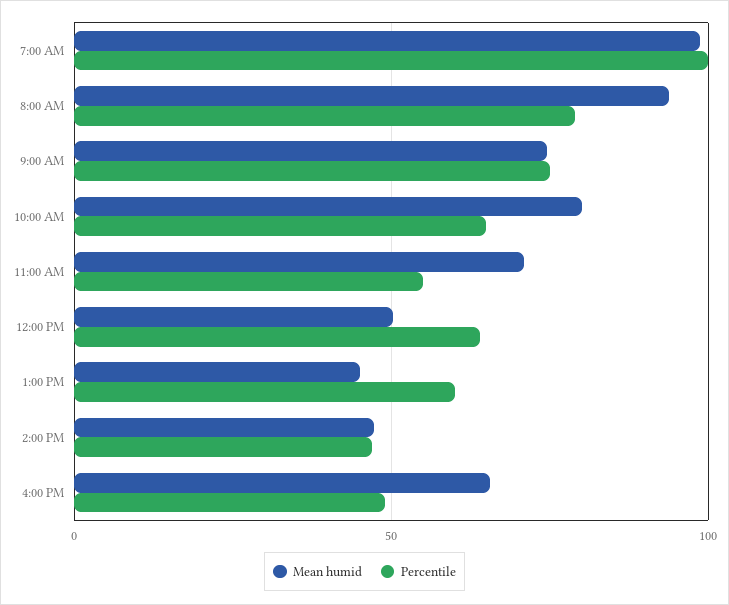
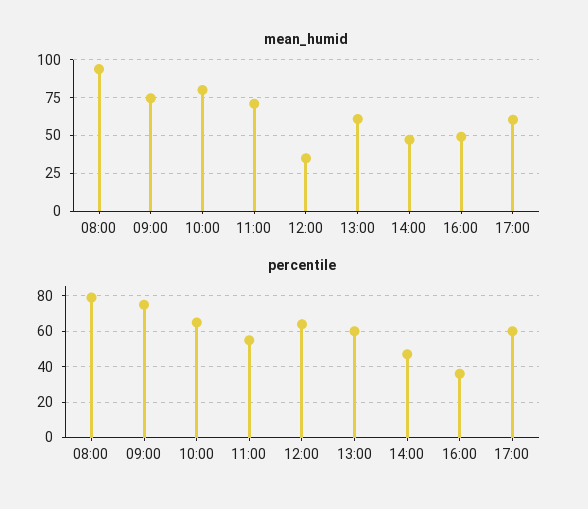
Mean humid, 7:00 AM: 100 -> none
Percentile, 7:00 AM: 100 -> none
Mean humid, 12:00 PM: 50 -> 35
Mean humid, 1:00 PM: 45 -> 60
Mean humid, 4:00 PM: 65 -> 50
Percentile, 4:00 PM: 50 -> 35
Mean humid, 17:00: none -> 60
Percentile, 17:00: none -> 60

